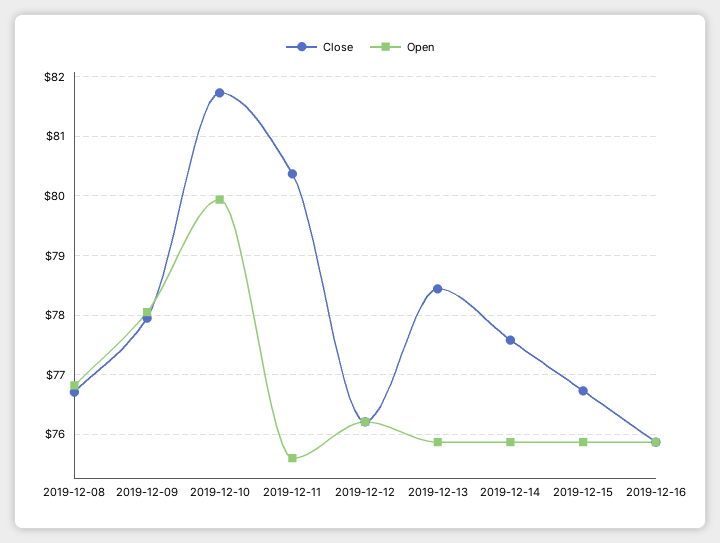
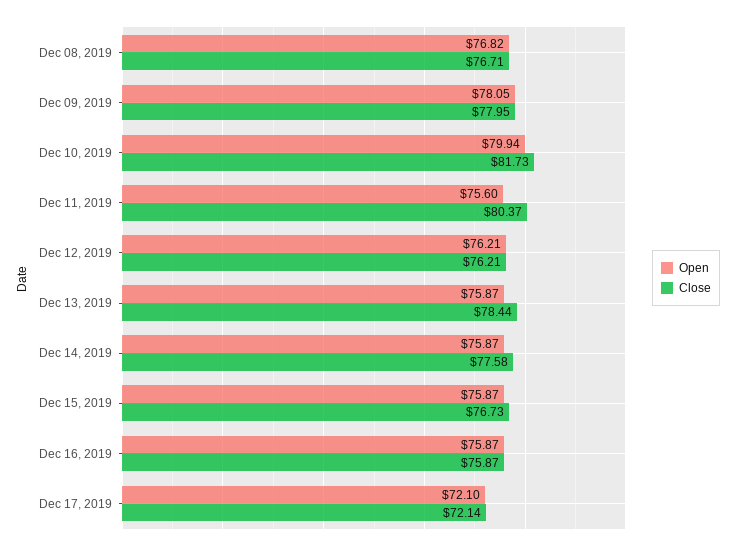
Open, Dec 17, 2019: none -> 72.1
Close, Dec 17, 2019: none -> 72.14

